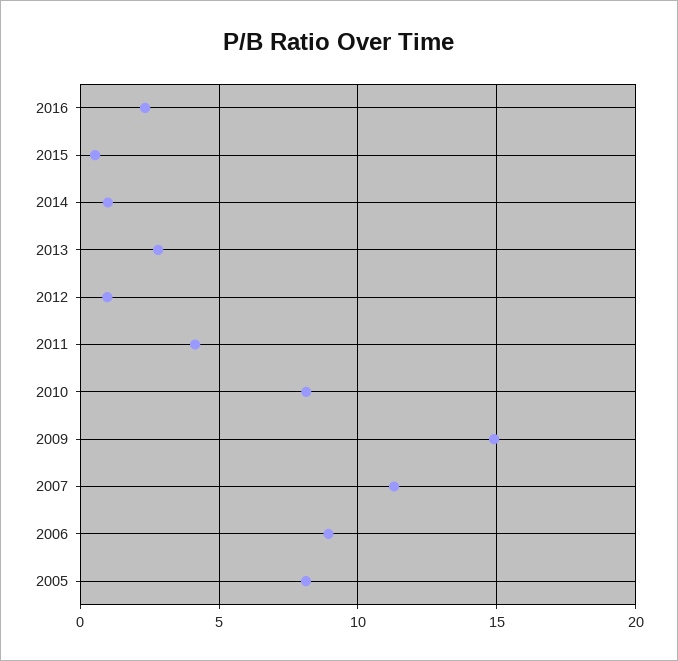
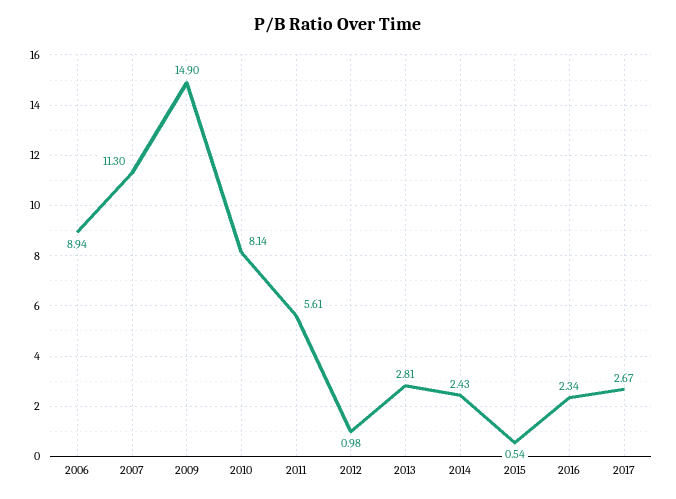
2014: 1 -> 2.43
2011: 4 -> 5.61
2005: 8 -> none
2017: none -> 2.67

